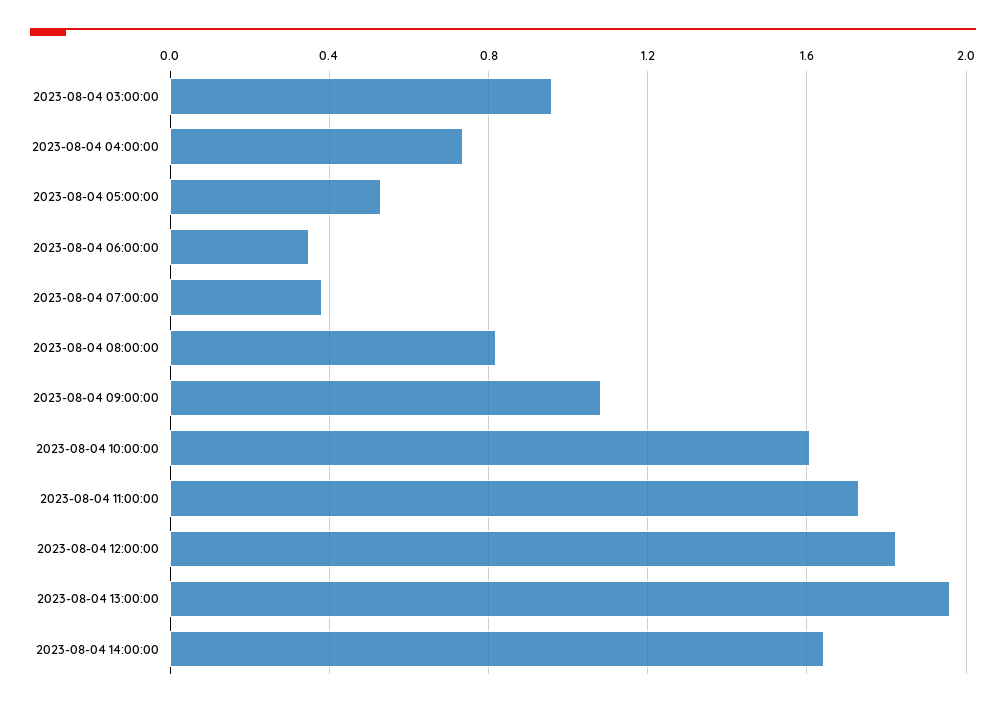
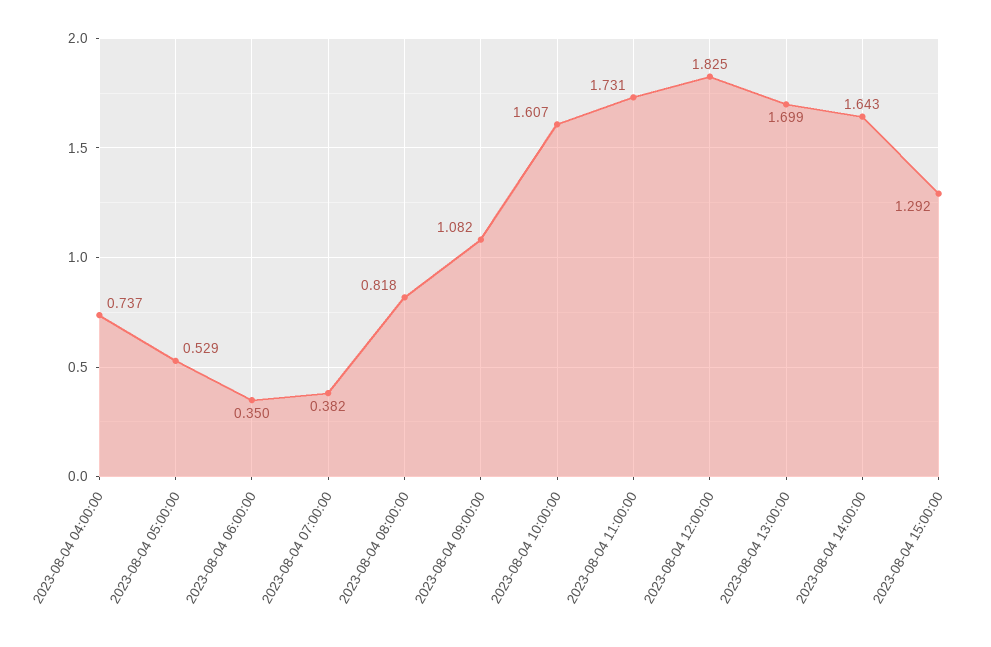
2023-08-04 03:00:00: 0.95 -> none
2023-08-04 13:00:00: 1.95 -> 1.699
2023-08-04 15:00:00: none -> 1.292

